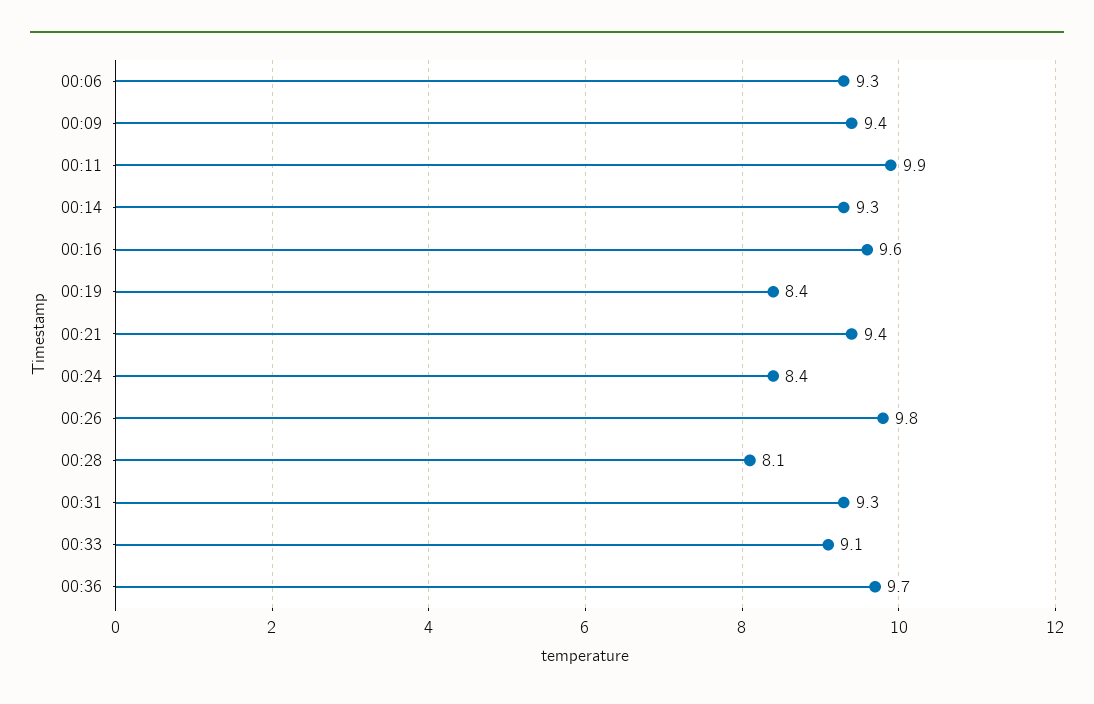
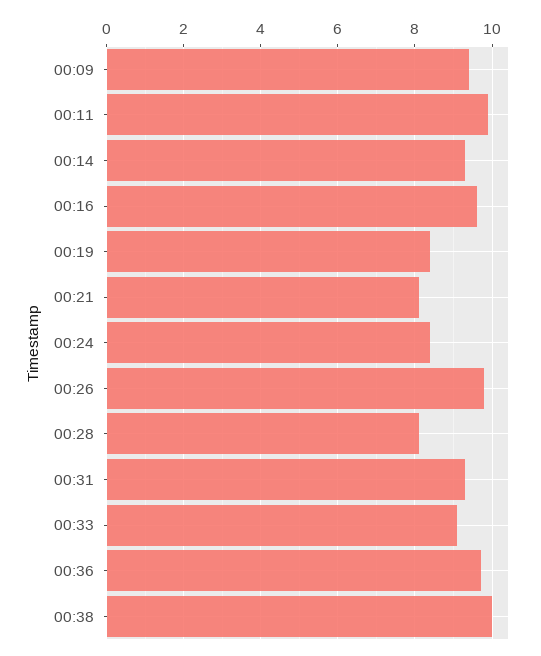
00:06: 9.3 -> none
00:21: 9.4 -> 8
00:38: none -> 10

